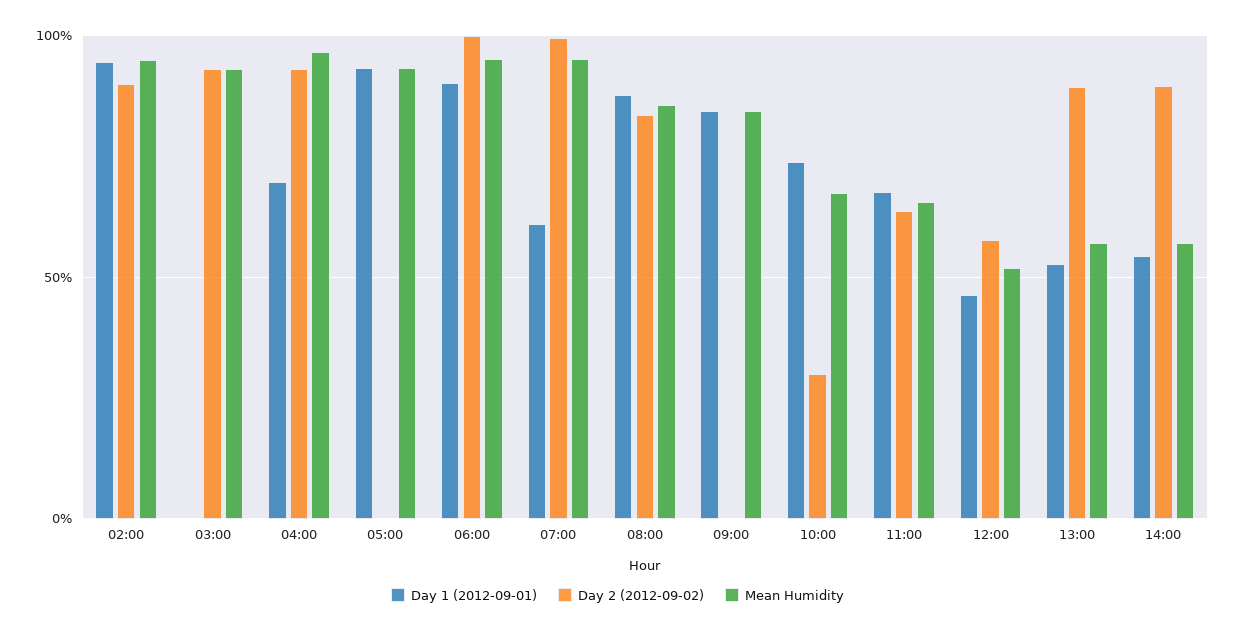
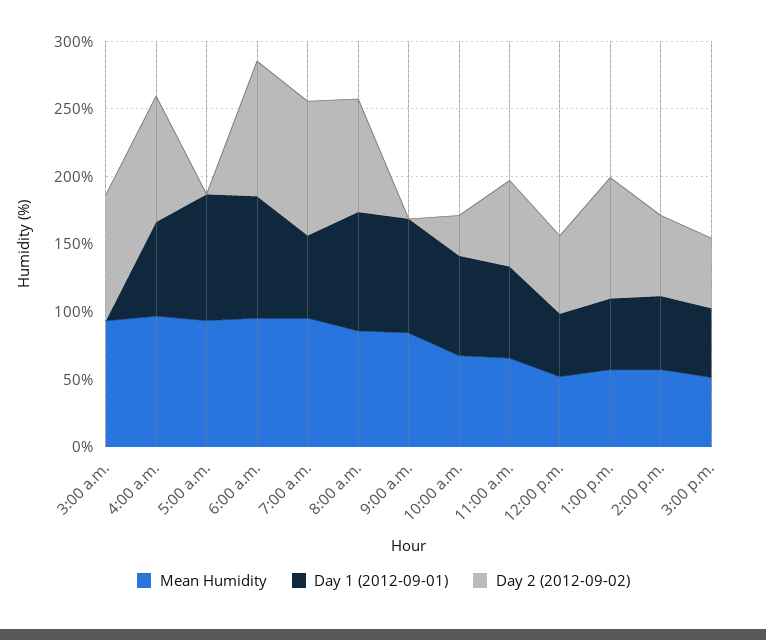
Day 1 (2012-09-01), 02:00: 95 -> none
Day 2 (2012-09-02), 02:00: 90 -> none
Mean Humidity, 02:00: 95 -> none
Day 2 (2012-09-02), 14:00: 90 -> 60
Mean Humidity, 3:00 p.m.: none -> 50
Day 1 (2012-09-01), 3:00 p.m.: none -> 50
Day 2 (2012-09-02), 3:00 p.m.: none -> 50

